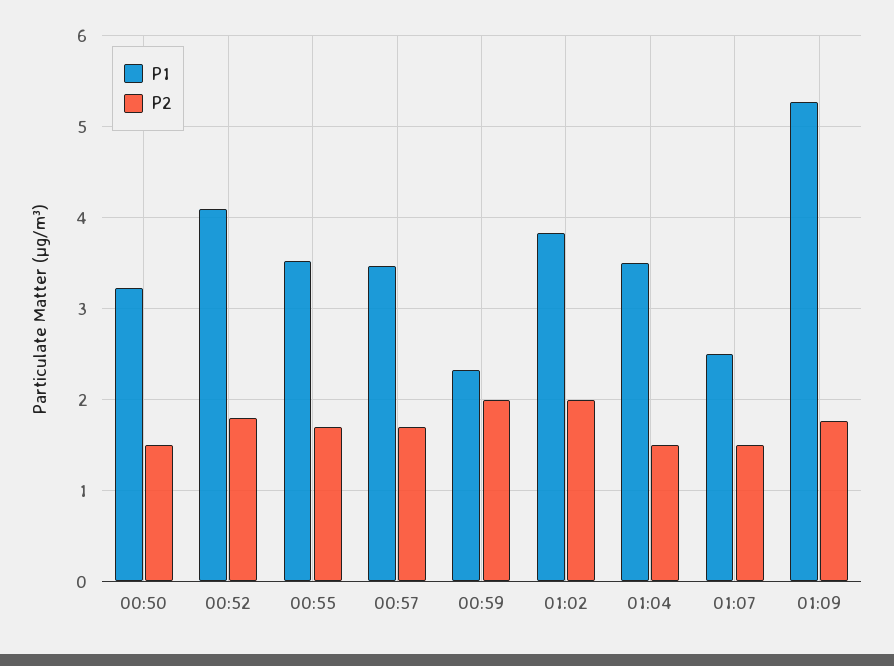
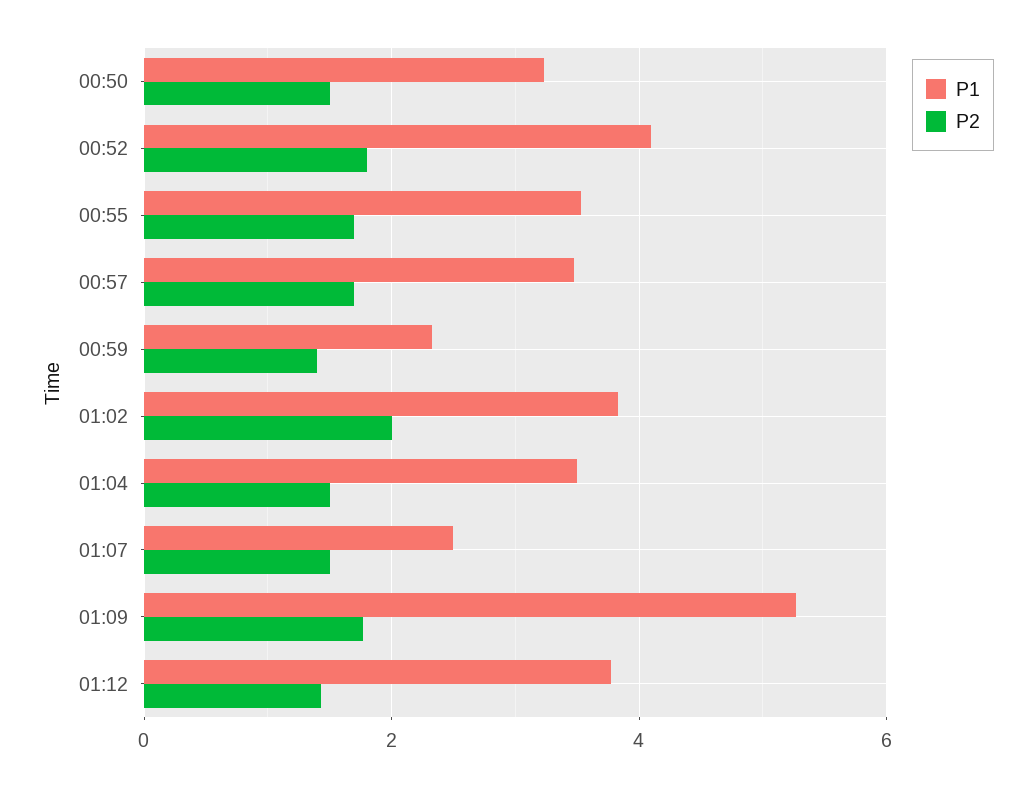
P2, 00:59: 2 -> 1.4
P1, 01:12: none -> 3.8
P2, 01:12: none -> 1.4

